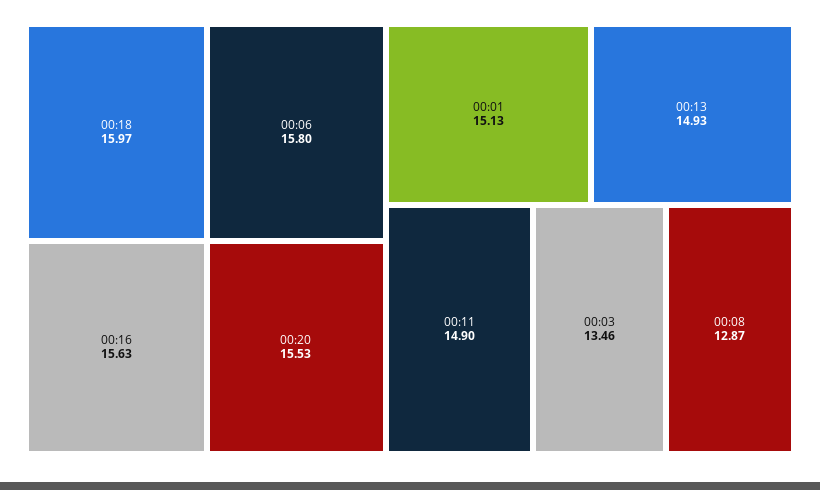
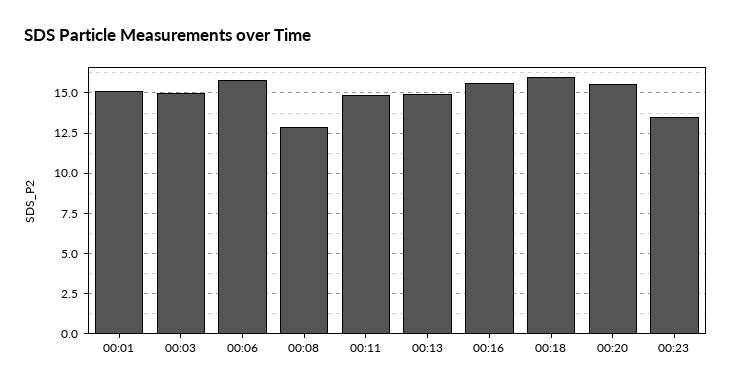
00:03: 13.46 -> 15
00:23: none -> 13.5

